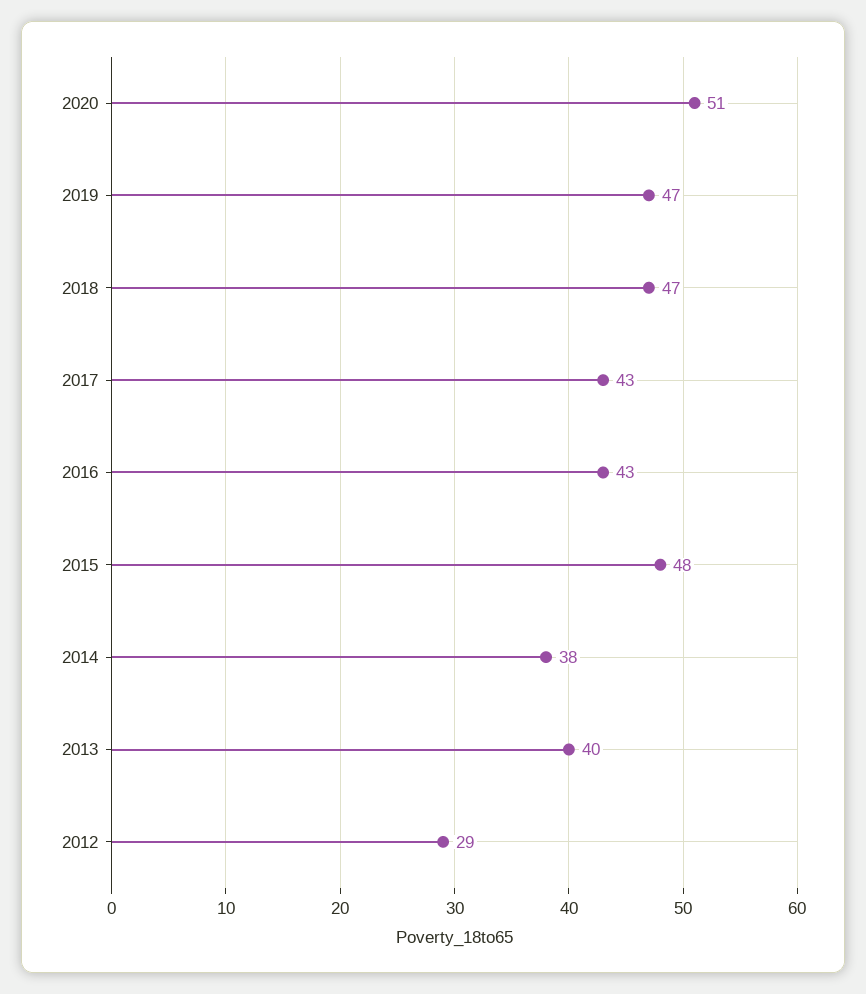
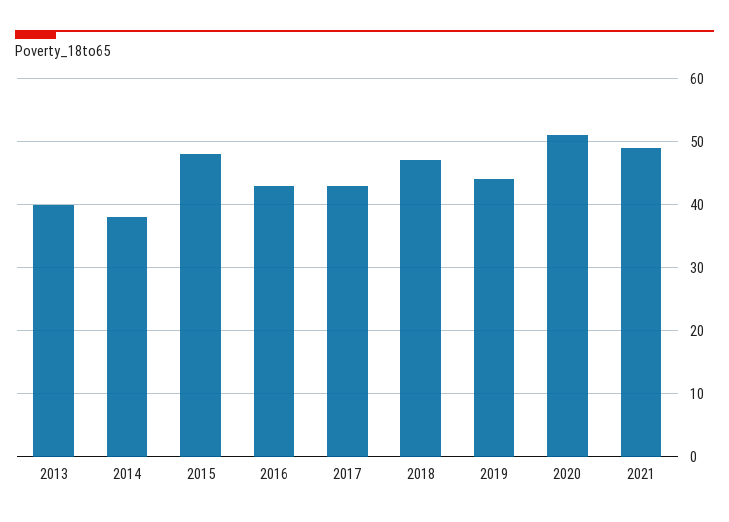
2019: 47 -> 44
2012: 29 -> none
2021: none -> 49

